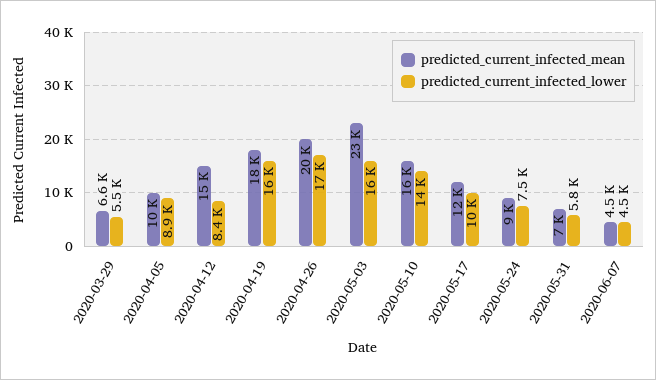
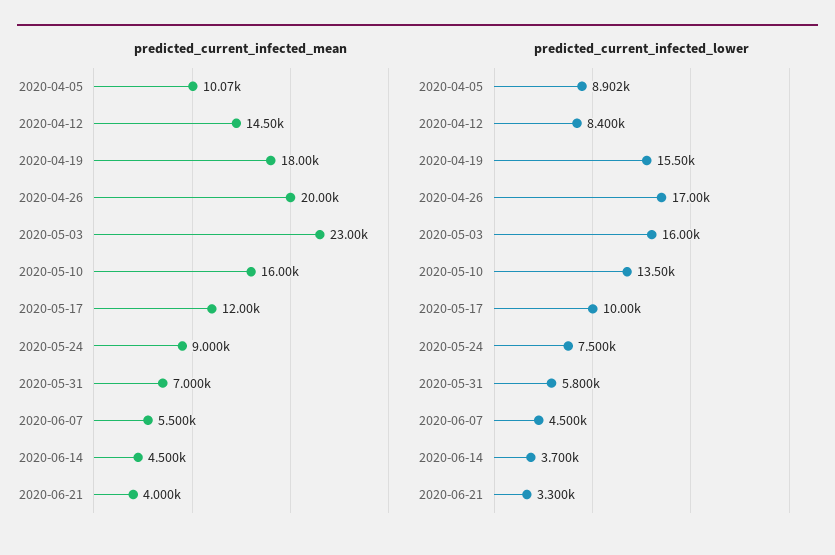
predicted_current_infected_mean, 2020-03-29: 6600 -> none
predicted_current_infected_lower, 2020-03-29: 5500 -> none
predicted_current_infected_mean, 2020-06-07: 4500 -> 5500
predicted_current_infected_mean, 2020-06-14: none -> 4500
predicted_current_infected_mean, 2020-06-21: none -> 4000
predicted_current_infected_lower, 2020-06-14: none -> 3700
predicted_current_infected_lower, 2020-06-21: none -> 3300

